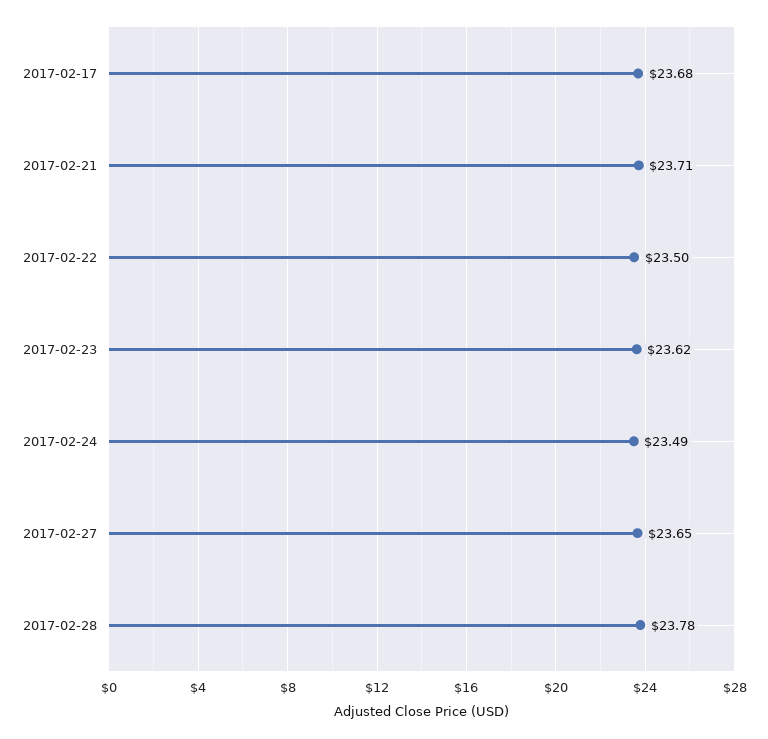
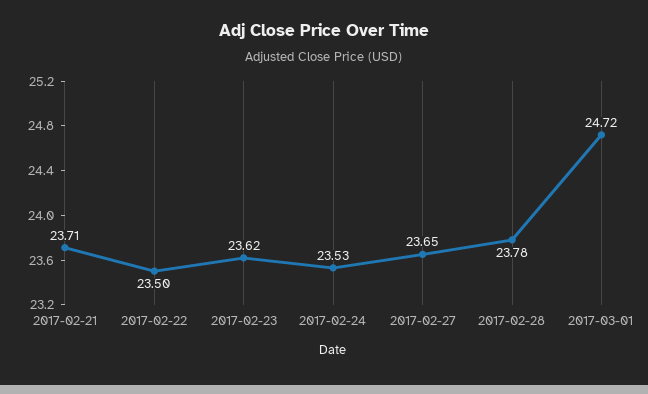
2017-02-17: 23.68 -> none
2017-02-24: 23.49 -> 23.53
2017-03-01: none -> 24.72

